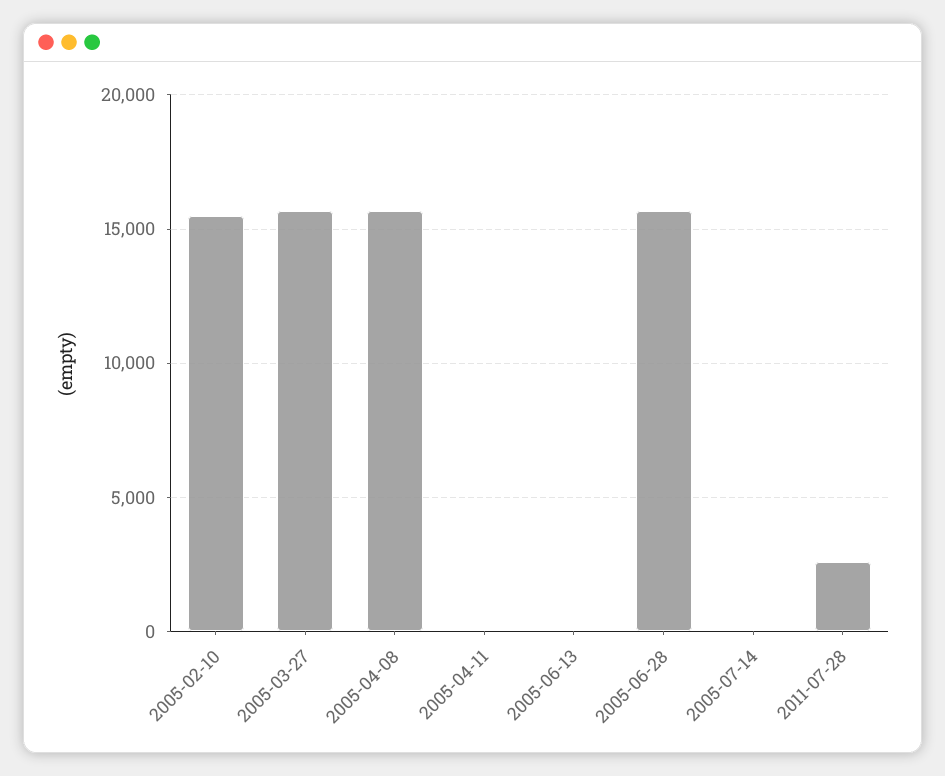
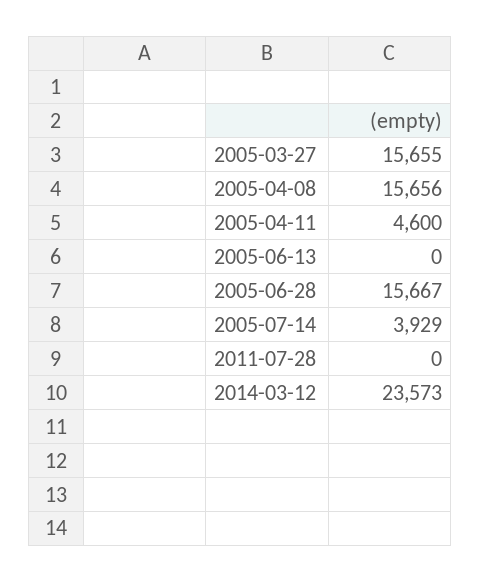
2005-02-10: 15500 -> none
2005-04-11: 0 -> 4600
2005-07-14: 0 -> 3929
2011-07-28: 2500 -> 0
2014-03-12: none -> 23573

